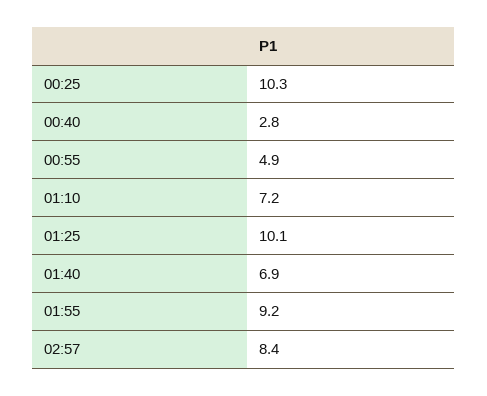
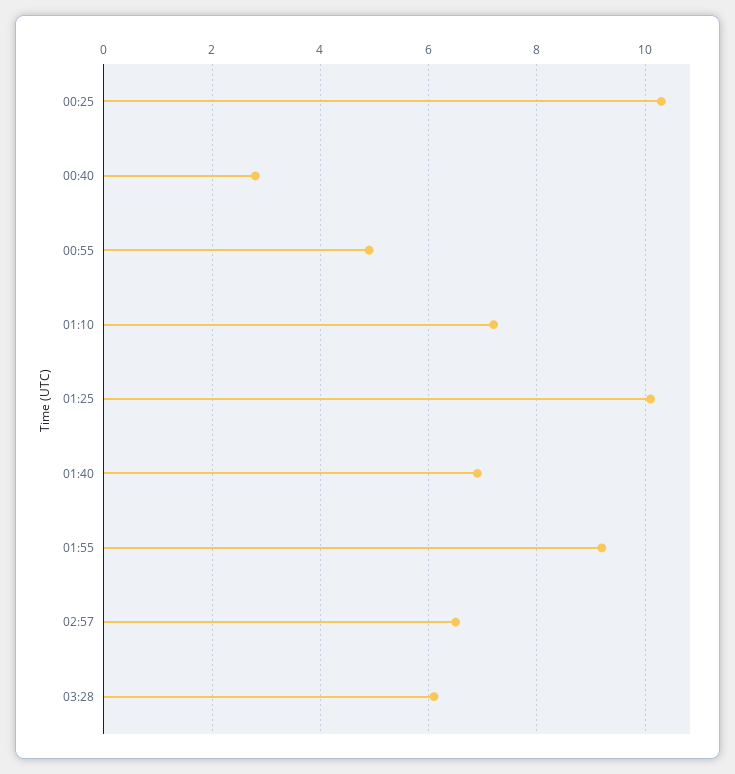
02:57: 8.4 -> 6.5
03:28: none -> 6

